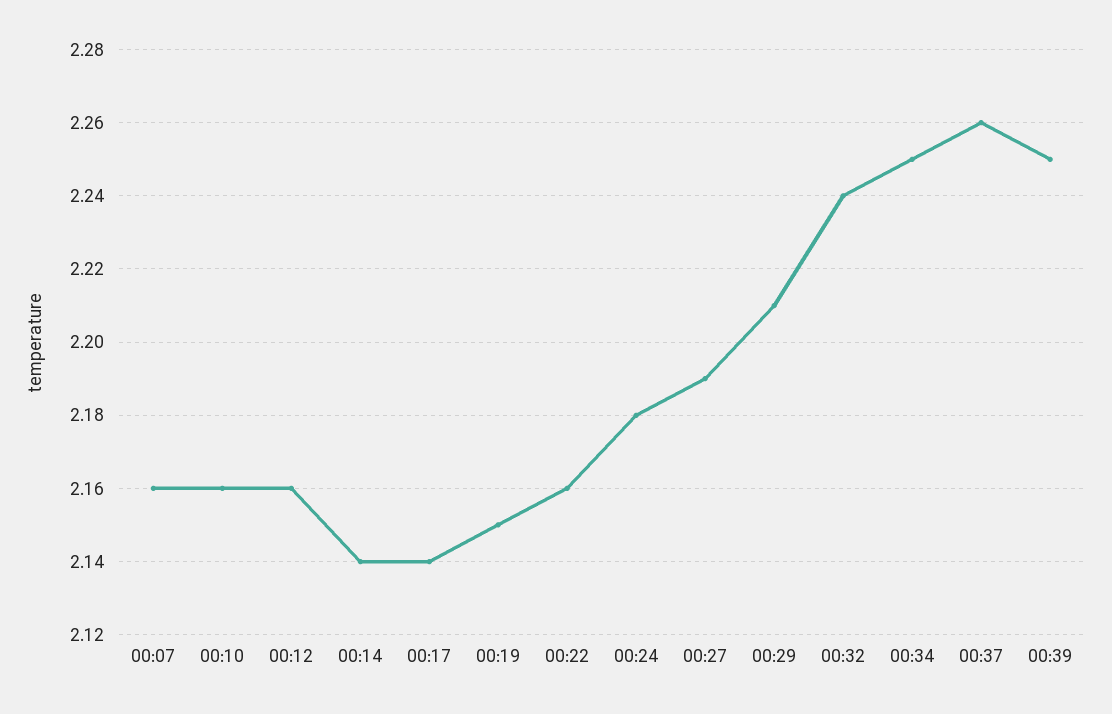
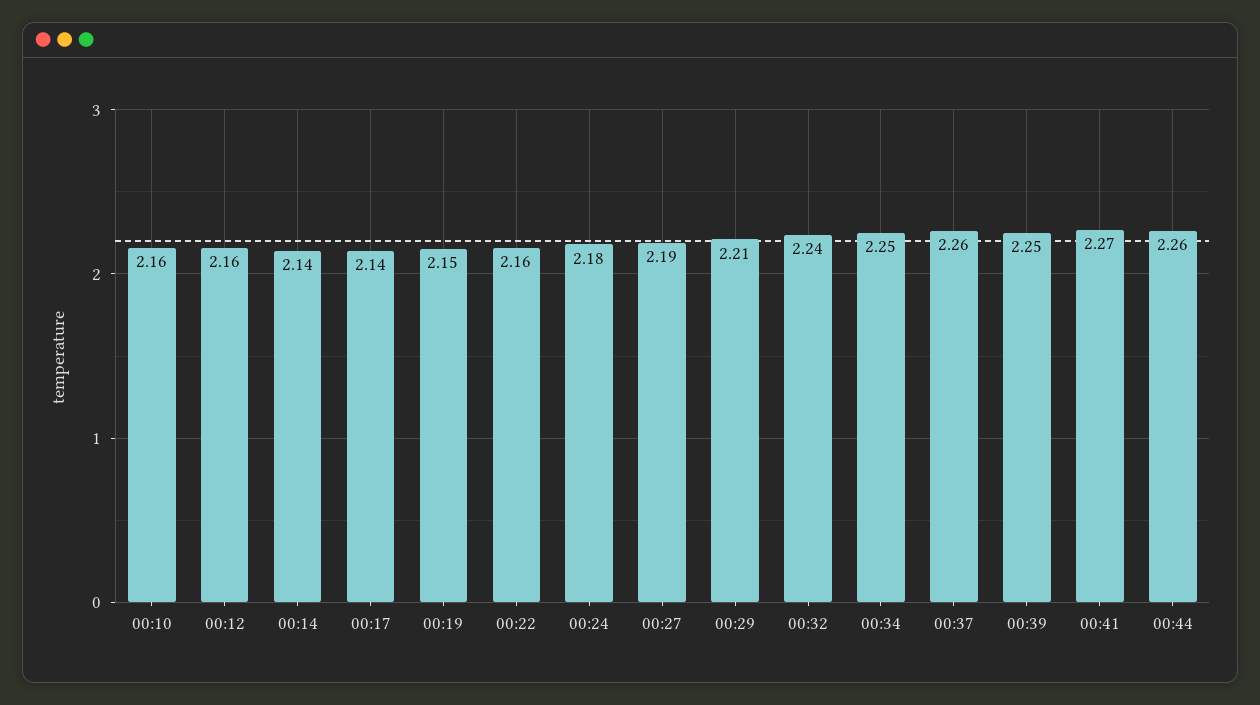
00:07: 2.16 -> none
00:41: none -> 2.27
00:44: none -> 2.26

